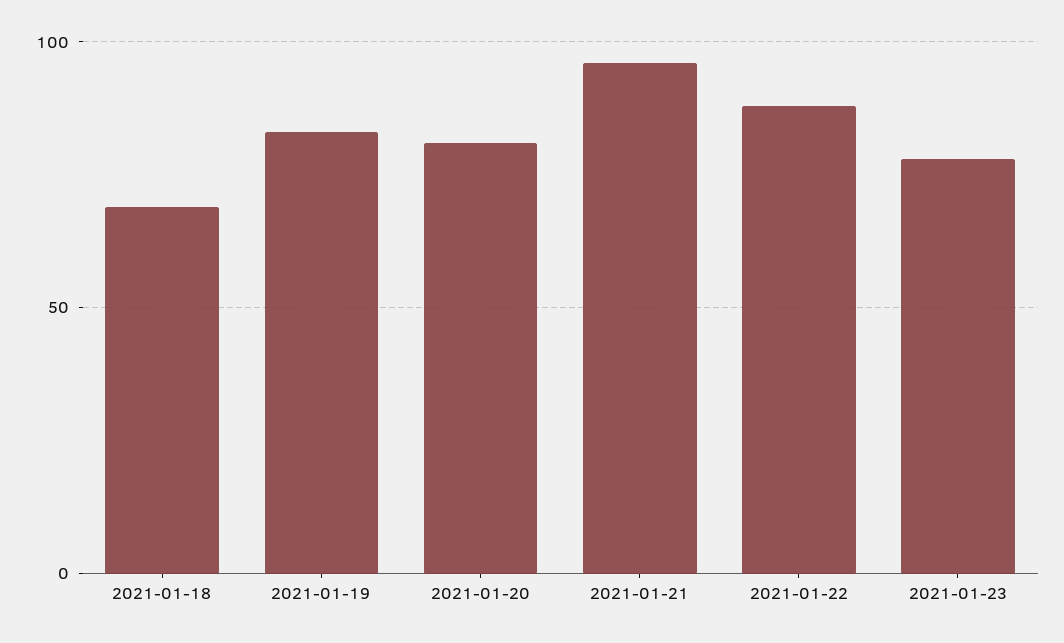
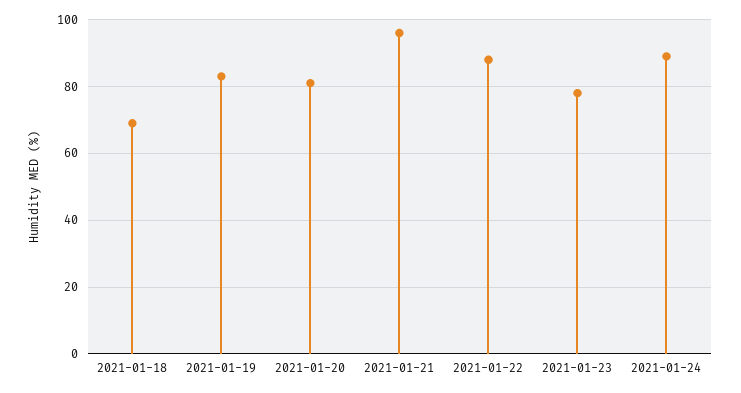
2021-01-24: none -> 90

